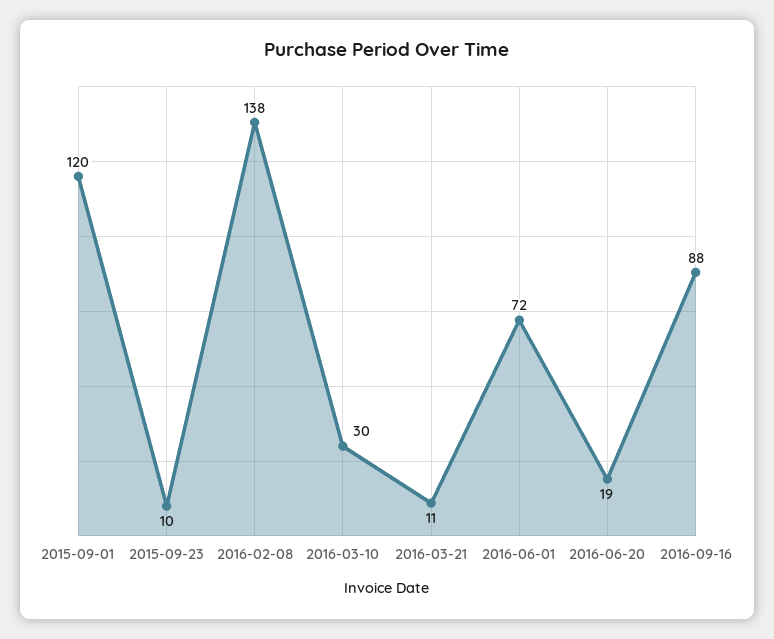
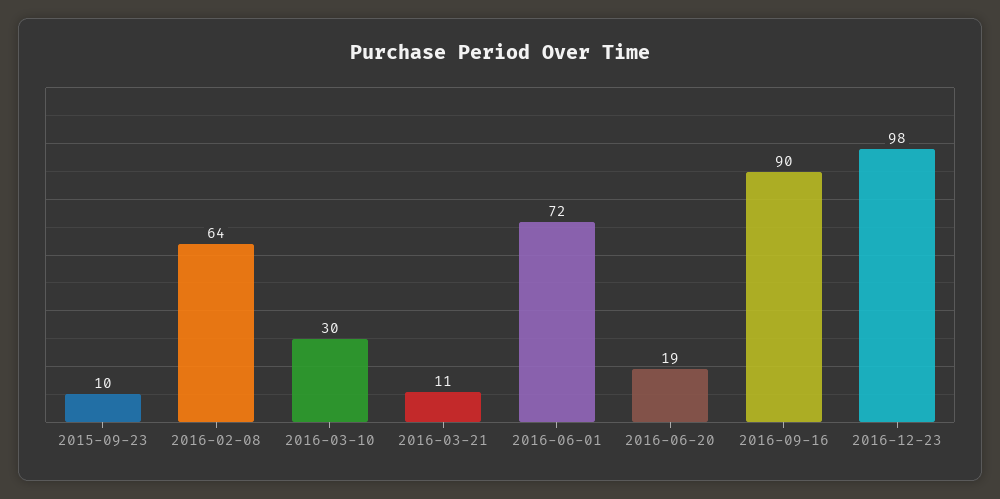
2015-09-01: 120 -> none
2016-02-08: 138 -> 64
2016-09-16: 88 -> 90
2016-12-23: none -> 98

